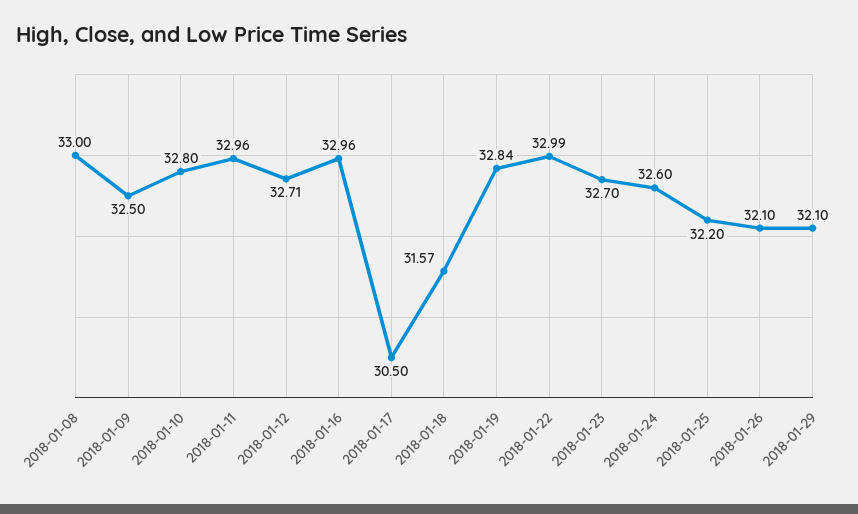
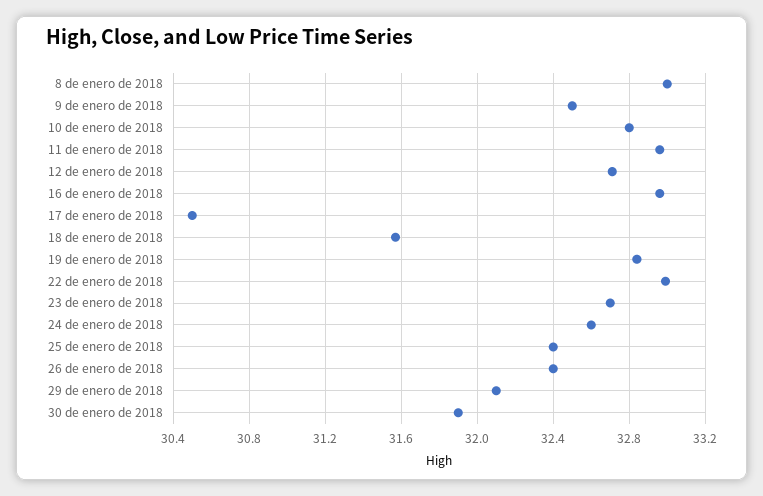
2018-01-25: 32.2 -> 32.4
2018-01-26: 32.1 -> 32.4
30 de enero de 2018: none -> 31.9

